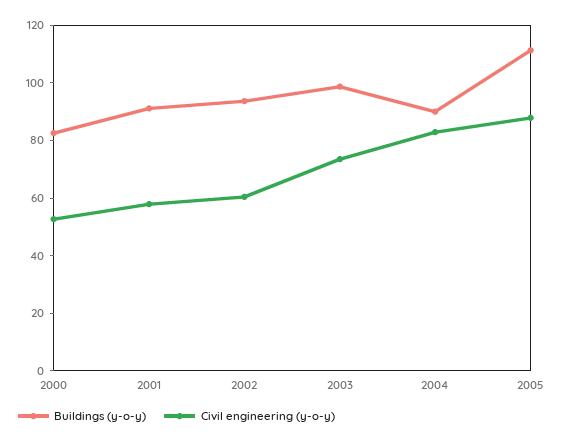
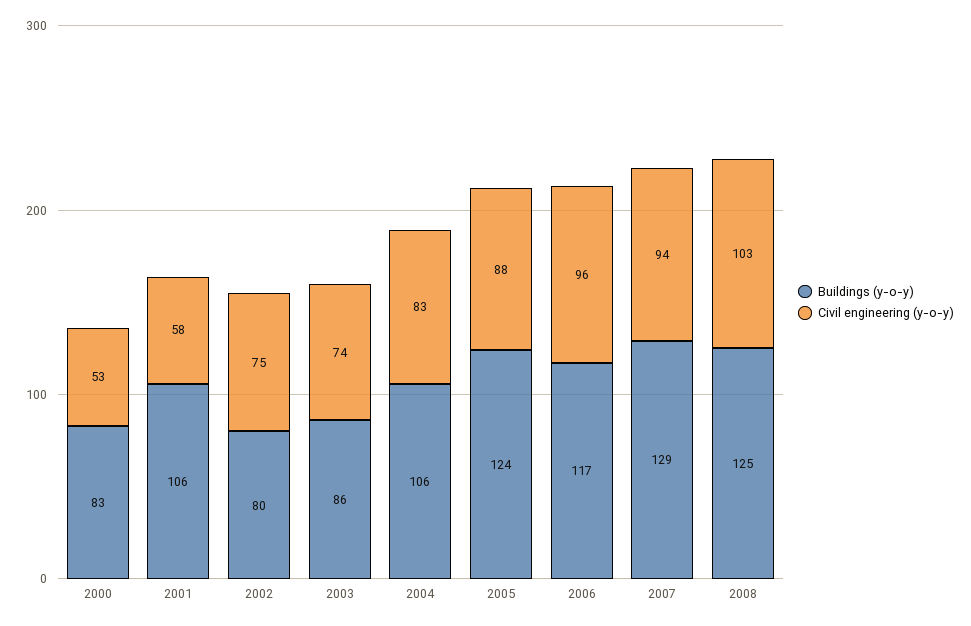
Buildings (y-o-y), 2001: 90 -> 106
Buildings (y-o-y), 2002: 95 -> 80
Civil engineering (y-o-y), 2002: 60 -> 75
Buildings (y-o-y), 2003: 100 -> 86
Buildings (y-o-y), 2004: 90 -> 106
Buildings (y-o-y), 2005: 110 -> 124
Buildings (y-o-y), 2006: none -> 117
Civil engineering (y-o-y), 2006: none -> 96
Buildings (y-o-y), 2007: none -> 129
Civil engineering (y-o-y), 2007: none -> 94
Buildings (y-o-y), 2008: none -> 125
Civil engineering (y-o-y), 2008: none -> 103

